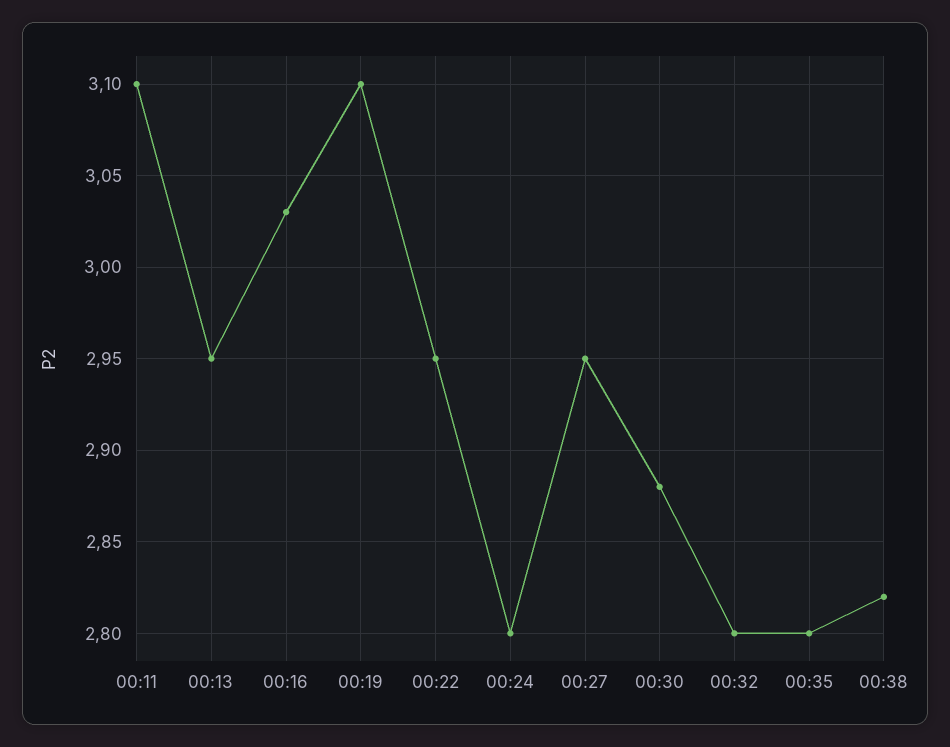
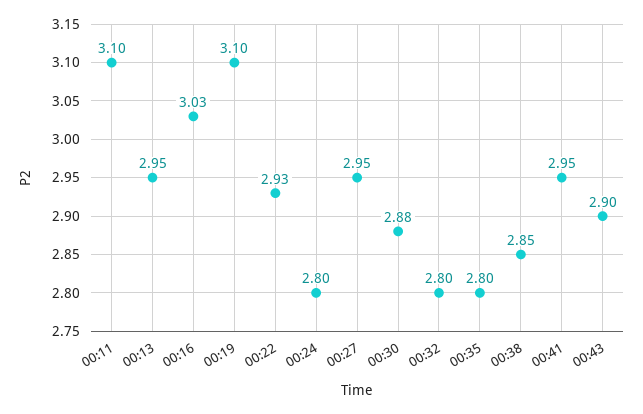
00:22: 2.95 -> 2.93
00:38: 2.82 -> 2.85
00:41: none -> 2.95
00:43: none -> 2.9

